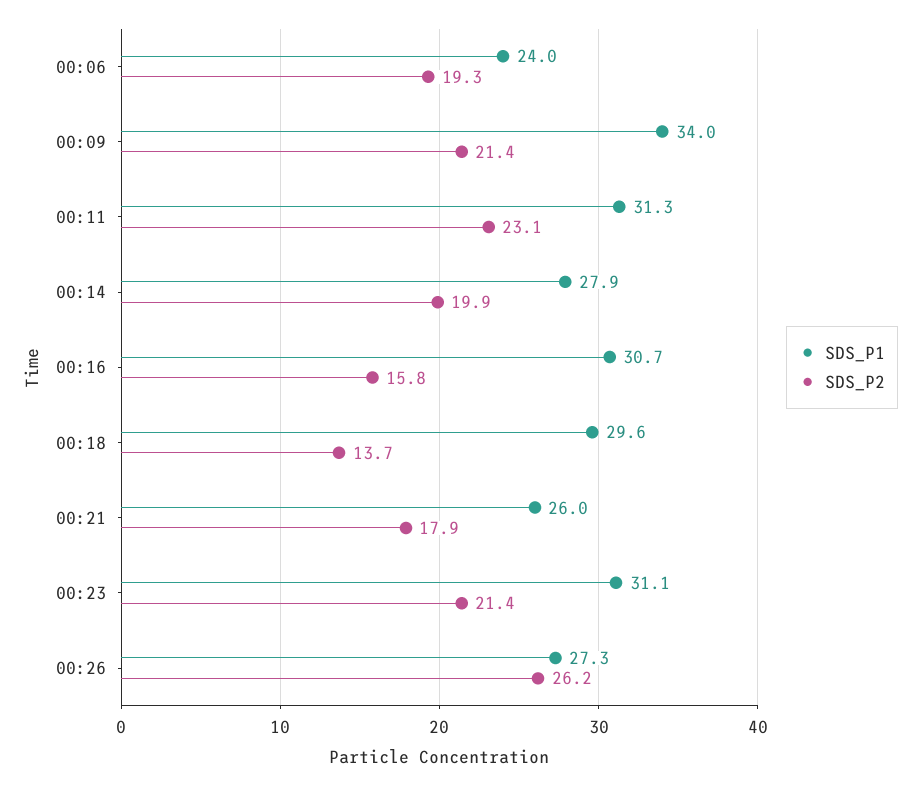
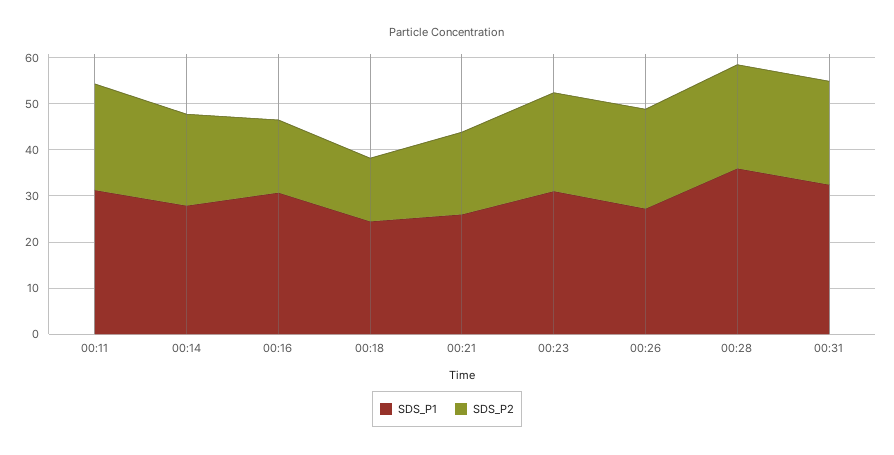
SDS_P1, 00:06: 24 -> none
SDS_P2, 00:06: 19.3 -> none
SDS_P1, 00:09: 34 -> none
SDS_P2, 00:09: 21.4 -> none
SDS_P1, 00:18: 29.6 -> 24
SDS_P2, 00:26: 26.2 -> 22
SDS_P1, 00:28: none -> 36
SDS_P2, 00:28: none -> 22
SDS_P1, 00:31: none -> 32
SDS_P2, 00:31: none -> 22

